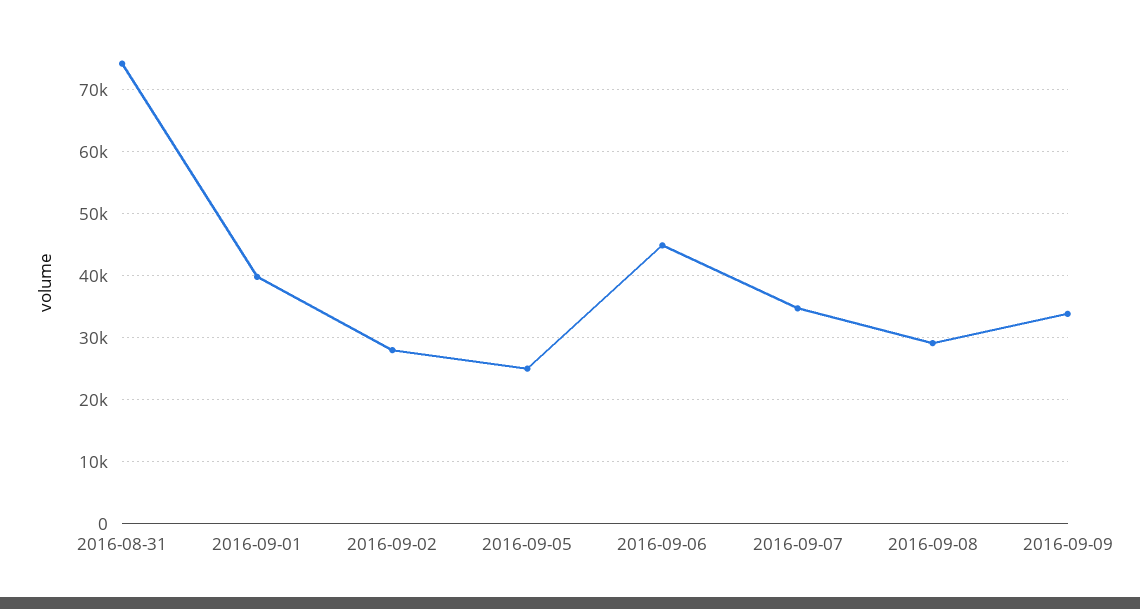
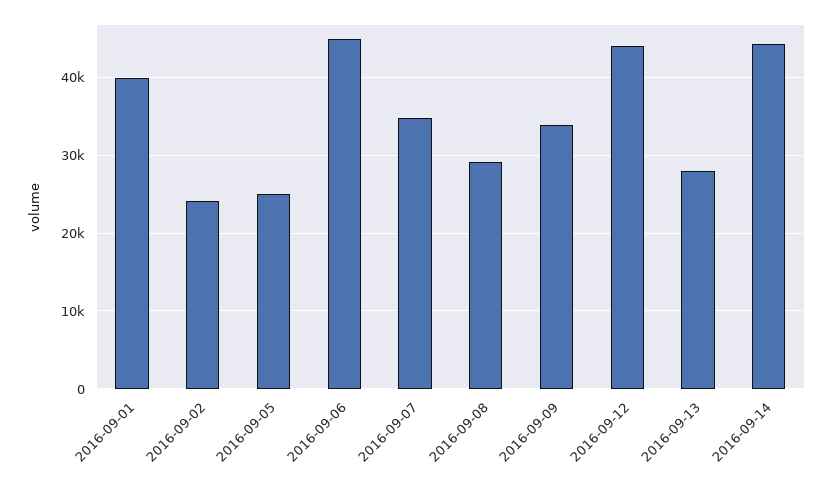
2016-08-31: 74000 -> none
2016-09-02: 28000 -> 24000
2016-09-12: none -> 44000
2016-09-13: none -> 28000
2016-09-14: none -> 44000

